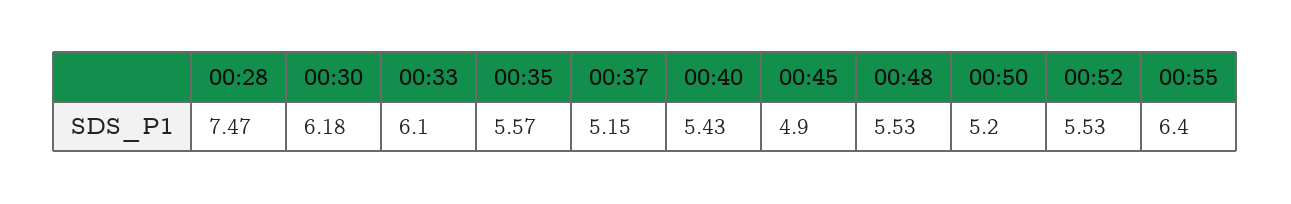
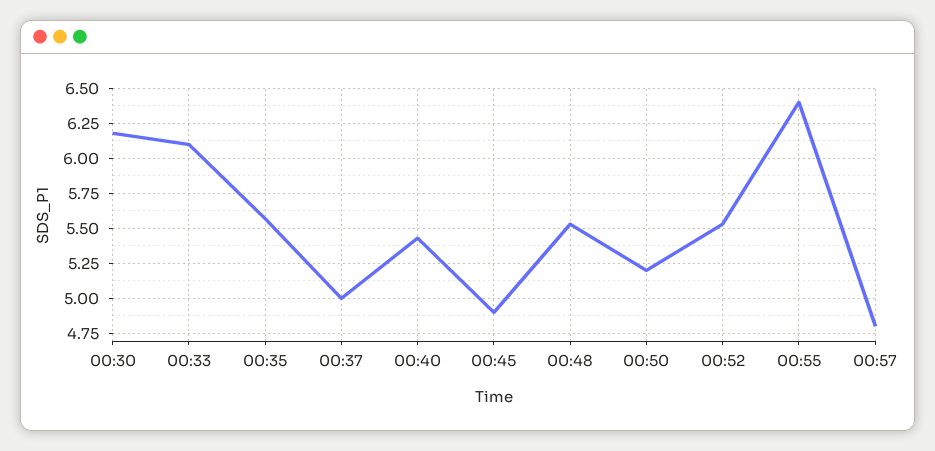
00:28: 7.47 -> none
00:37: 5.15 -> 5
00:57: none -> 4.8

